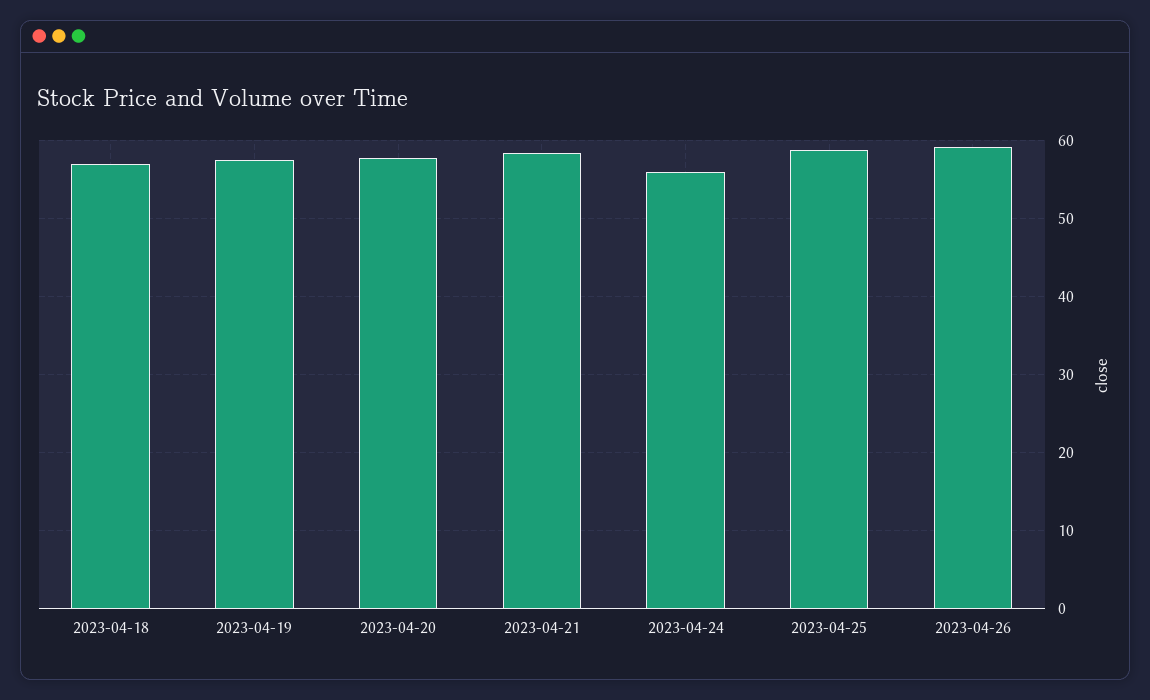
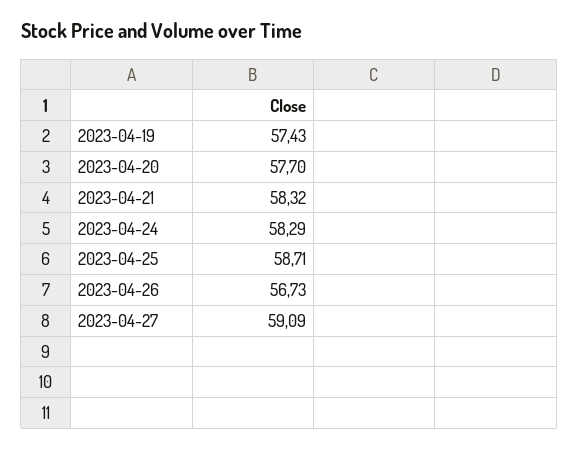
2023-04-18: 57 -> none
2023-04-24: 56 -> 58.29
2023-04-26: 59 -> 56.73
2023-04-27: none -> 59.09

